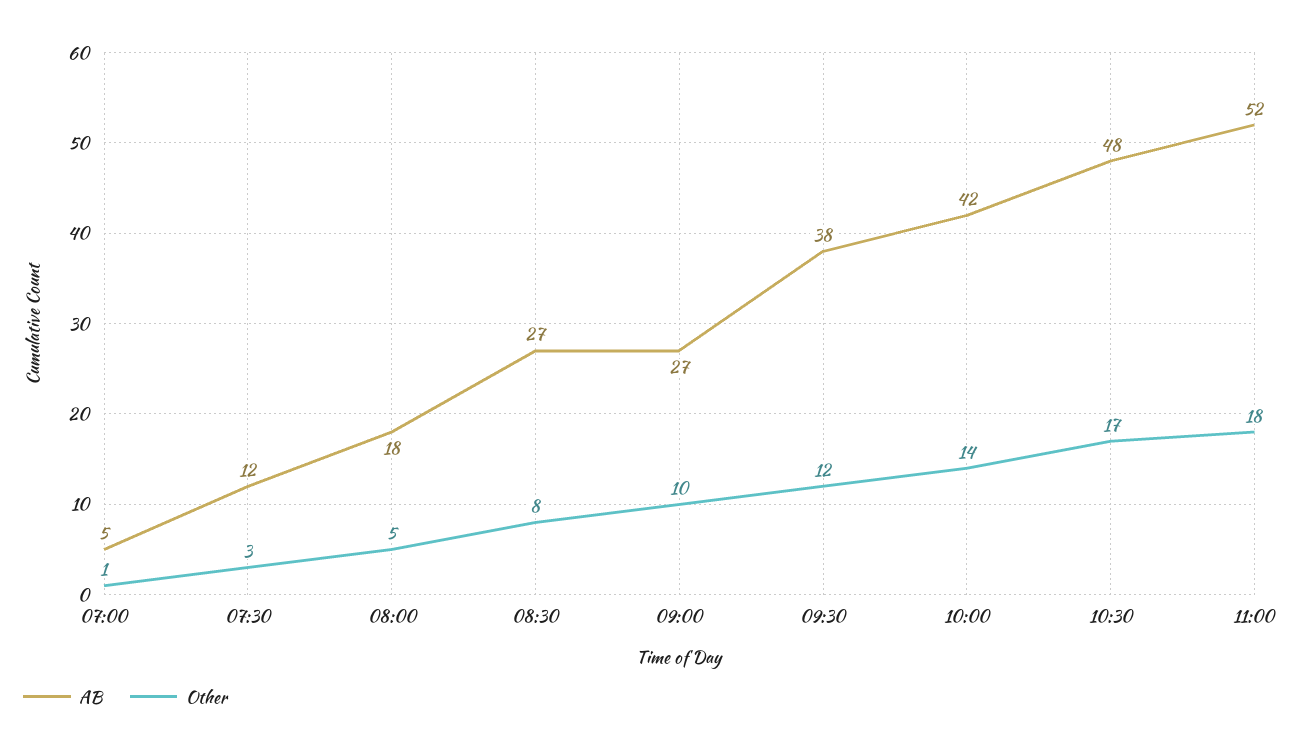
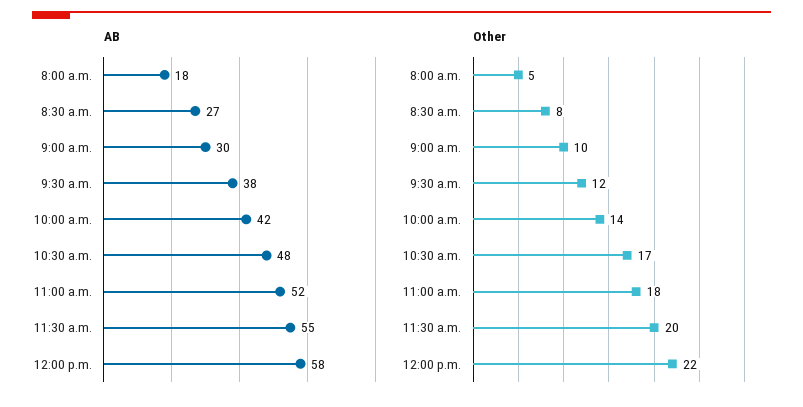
AB, 07:00: 5 -> none
Other, 07:00: 1 -> none
AB, 07:30: 12 -> none
Other, 07:30: 3 -> none
AB, 09:00: 27 -> 30
AB, 11:30 a.m.: none -> 55
AB, 12:00 p.m.: none -> 58
Other, 11:30 a.m.: none -> 20
Other, 12:00 p.m.: none -> 22

